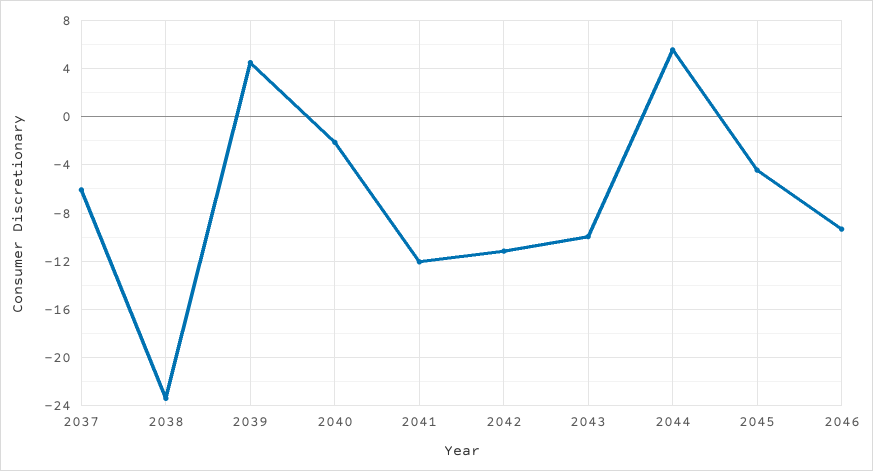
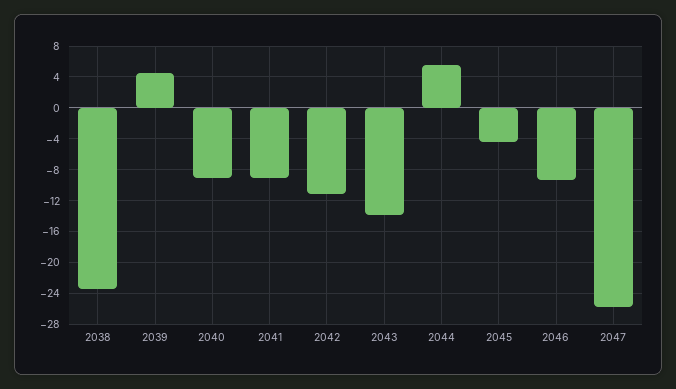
2037: -6 -> none
2040: -2 -> -9
2041: -12 -> -9
2043: -10 -> -14
2047: none -> -26

